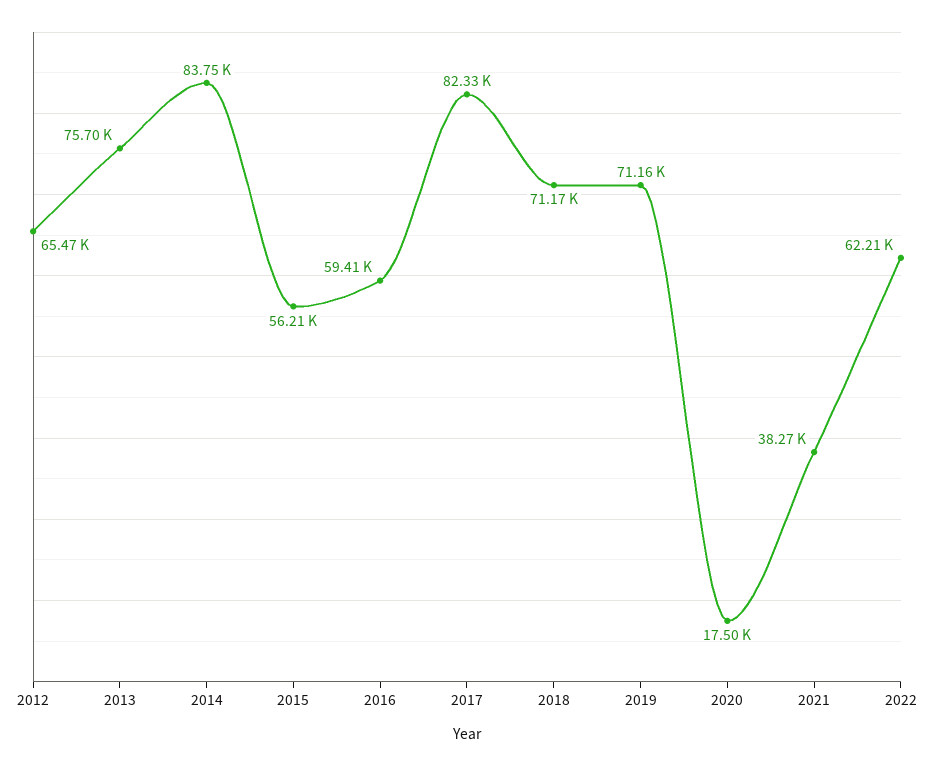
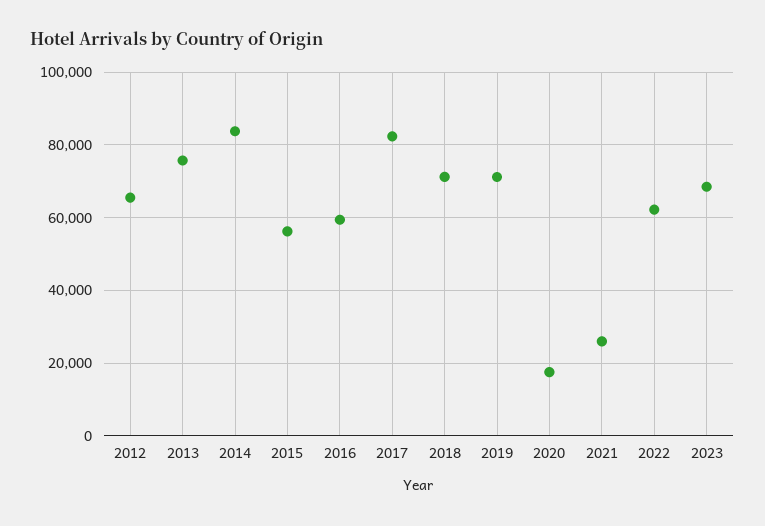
2021: 38270 -> 26000
2023: none -> 68000

